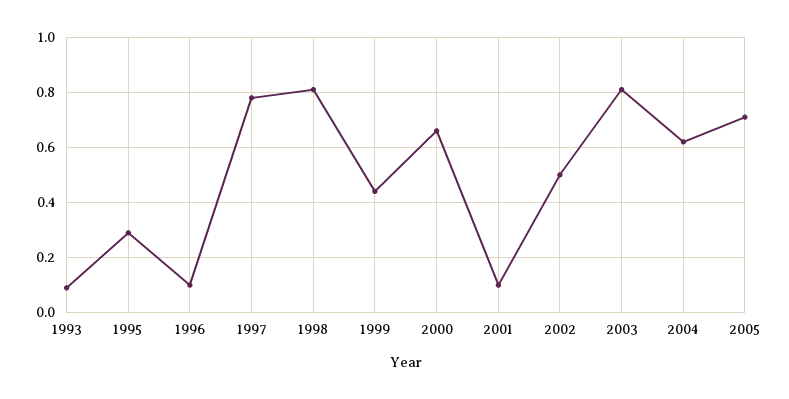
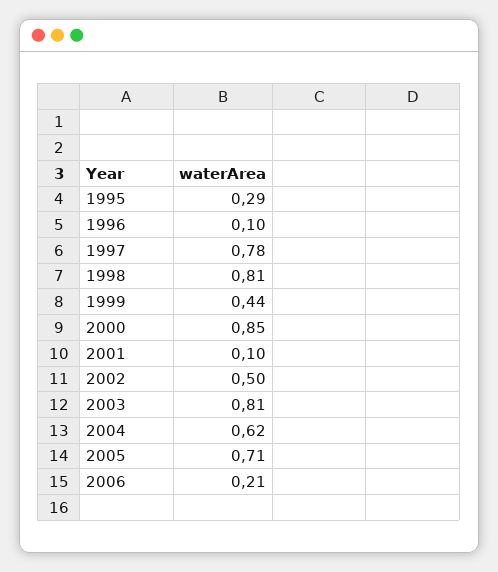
1993: 0.1 -> none
2000: 0.65 -> 0.85
2006: none -> 0.21

